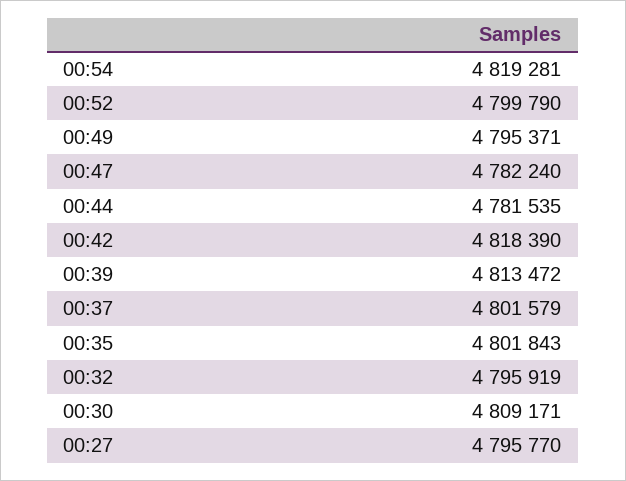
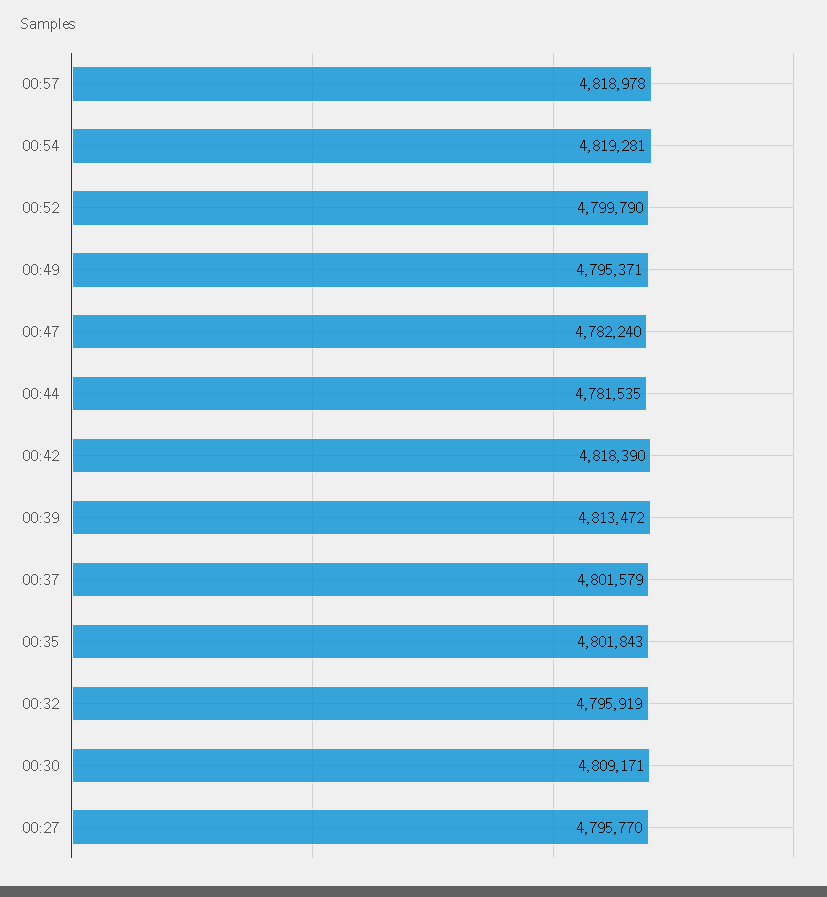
00:57: none -> 4818978

